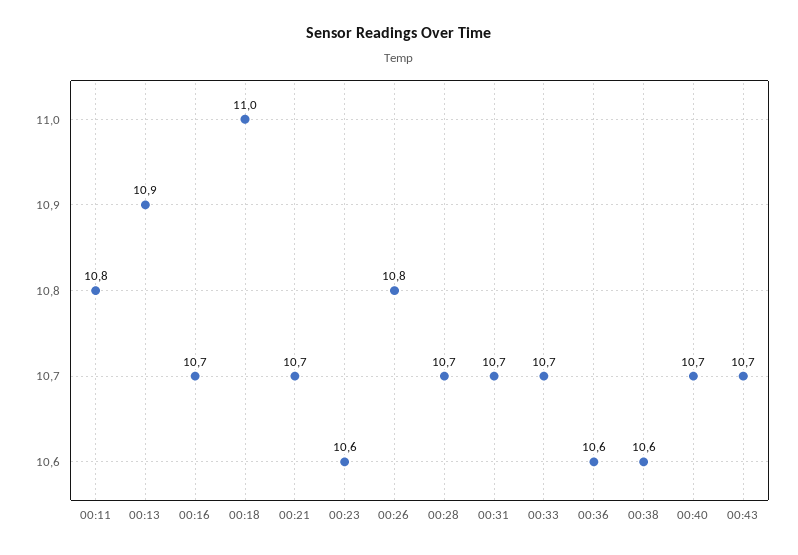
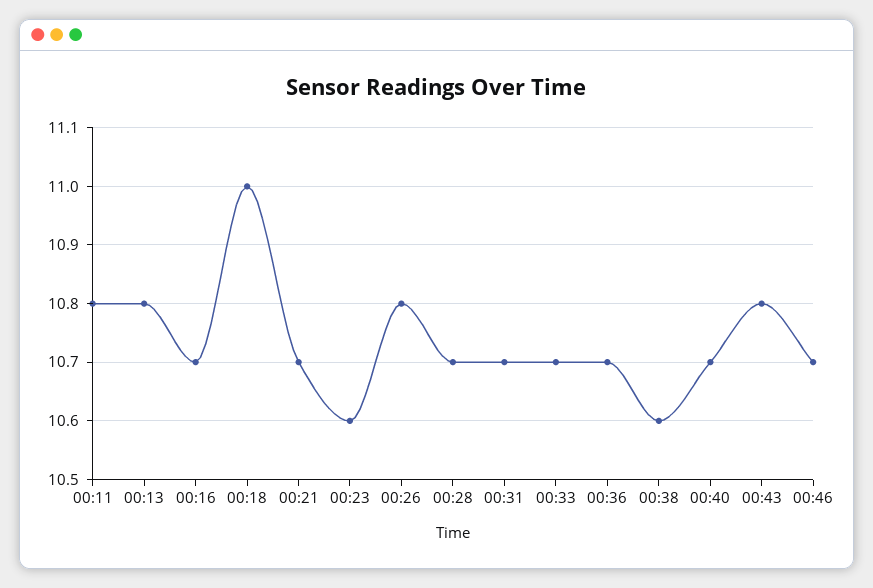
00:13: 10.9 -> 10.8
00:36: 10.6 -> 10.7
00:43: 10.7 -> 10.8
00:46: none -> 10.7

